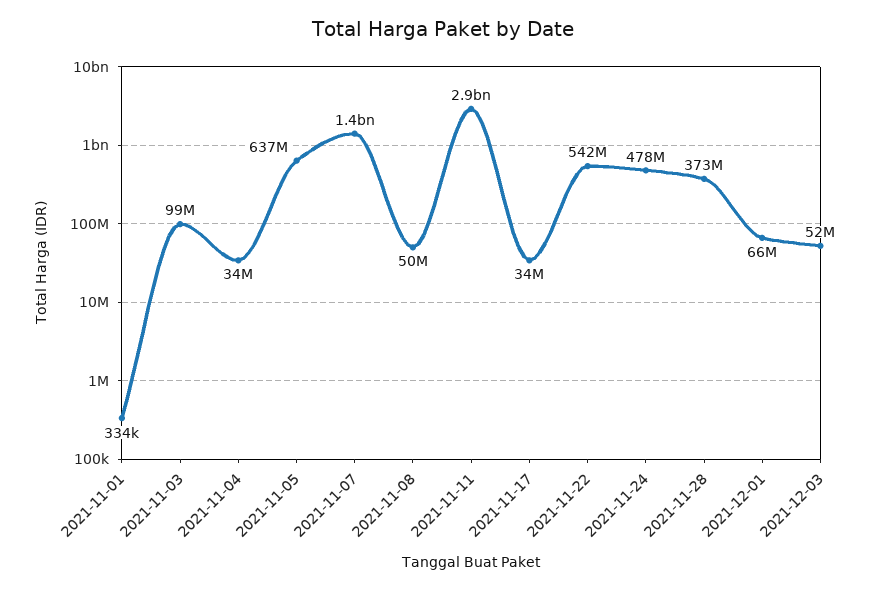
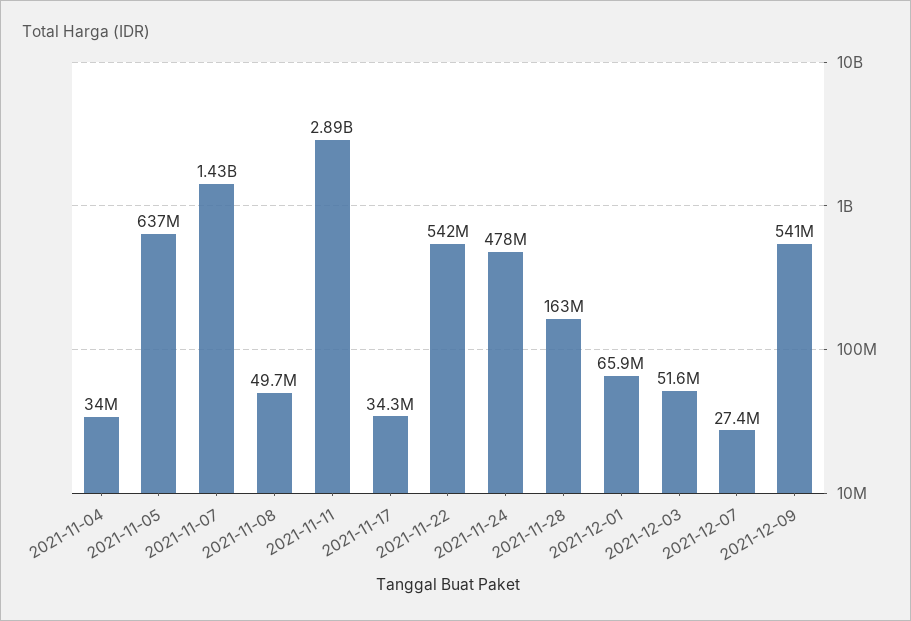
2021-11-01: 334000 -> none
2021-11-03: 99000000 -> none
2021-11-28: 373000000 -> 163000000
2021-12-07: none -> 27400000
2021-12-09: none -> 541000000

